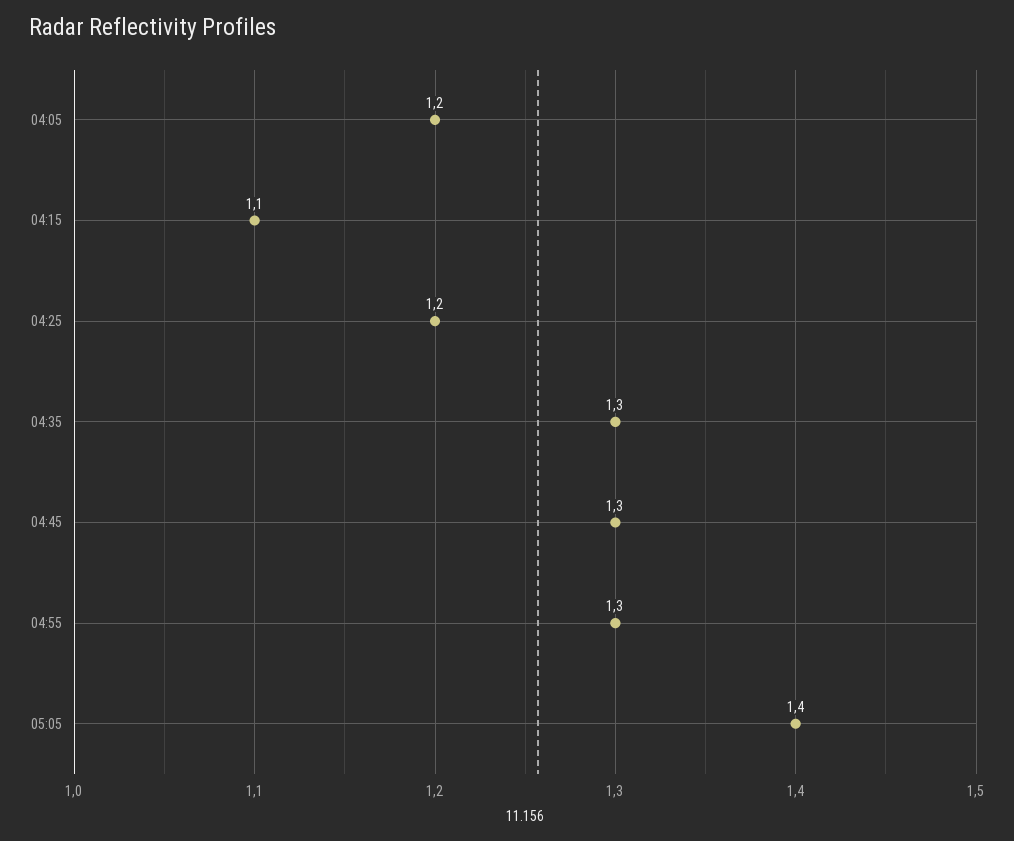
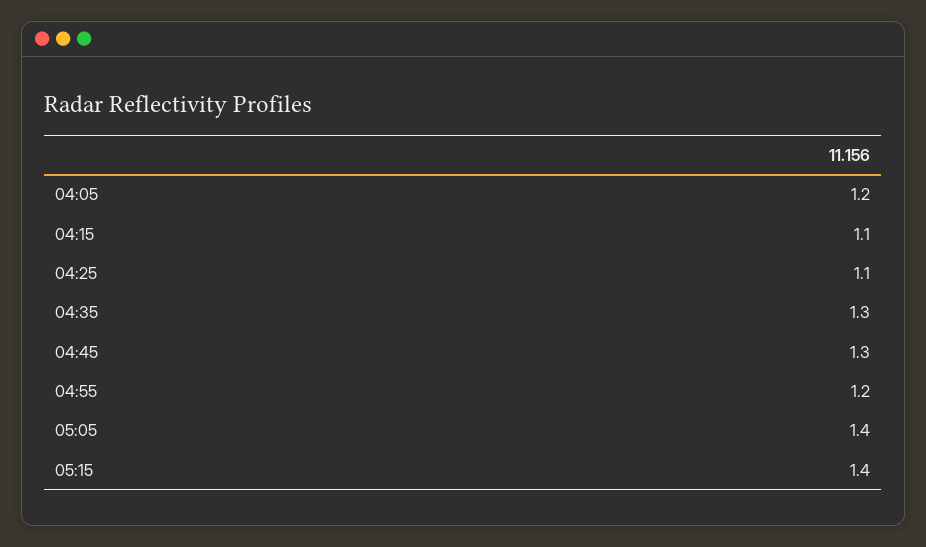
04:25: 1.2 -> 1.1
04:55: 1.3 -> 1.2
05:15: none -> 1.4

